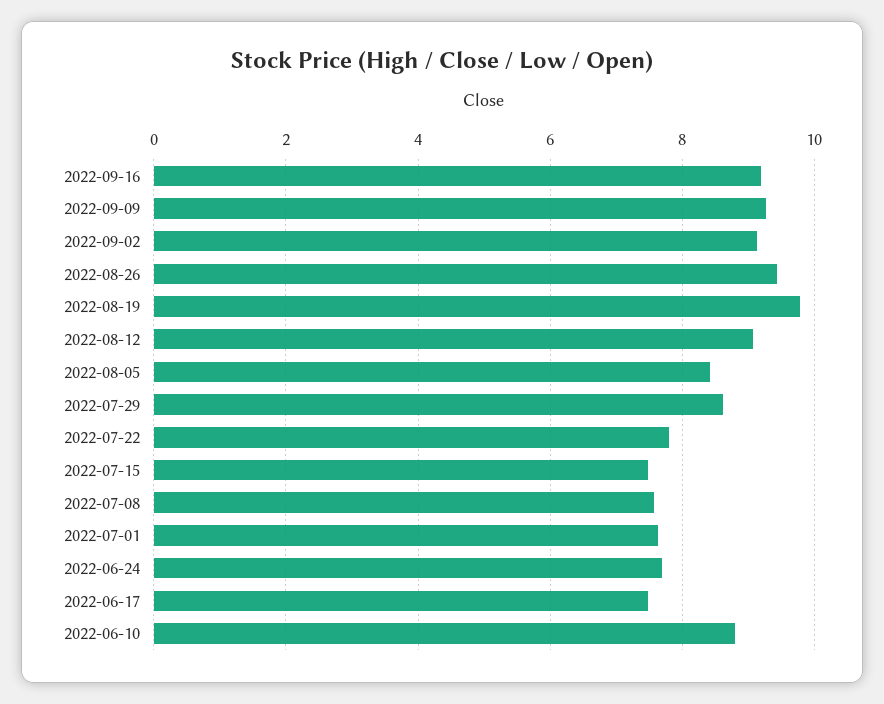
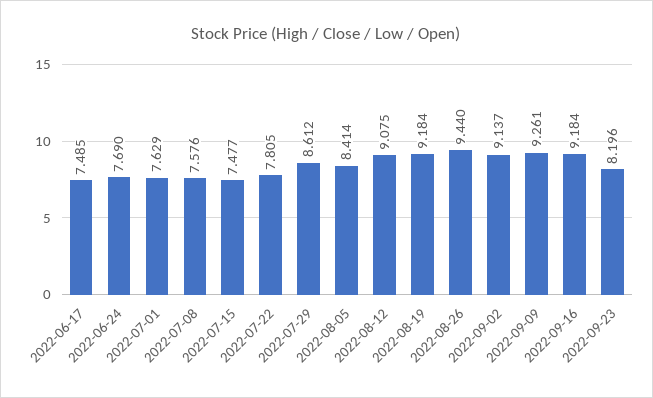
2022-08-19: 9.8 -> 9.184
2022-06-10: 8.8 -> none
2022-09-23: none -> 8.196

